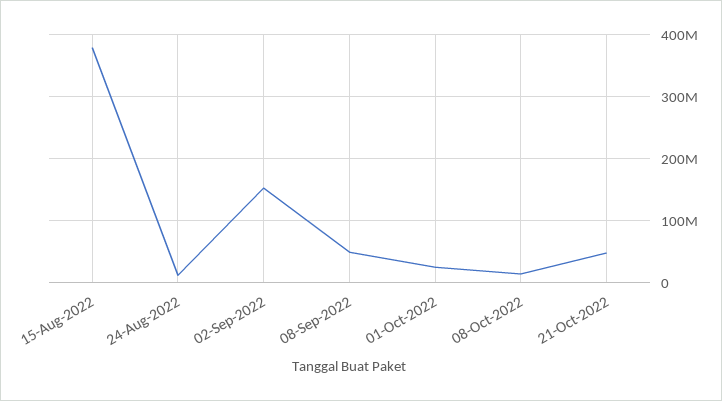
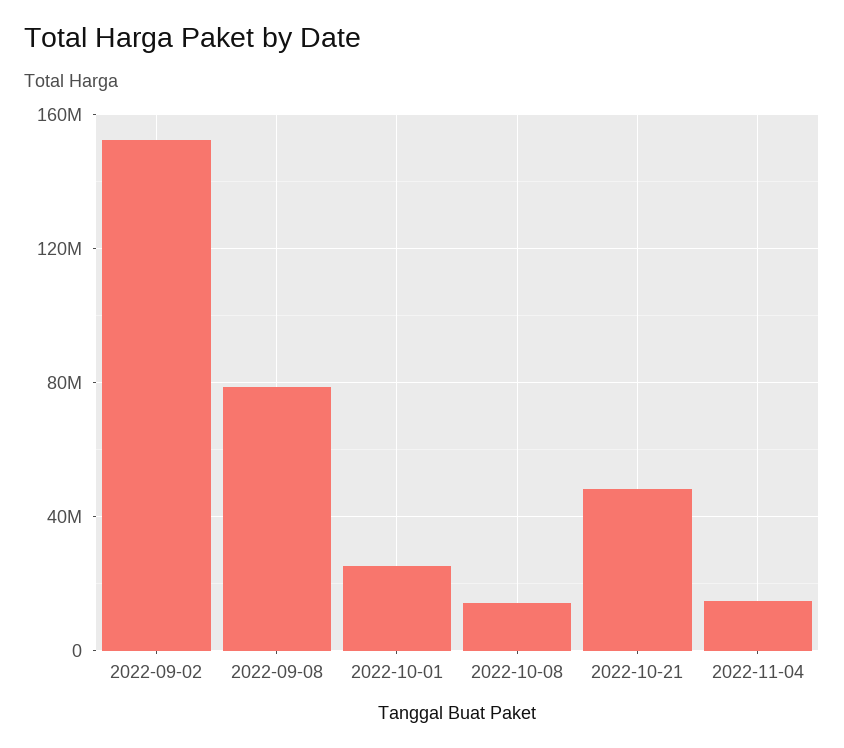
15-Aug-2022: 380000000 -> none
24-Aug-2022: 10000000 -> none
08-Sep-2022: 50000000 -> 80000000
2022-11-04: none -> 15000000

